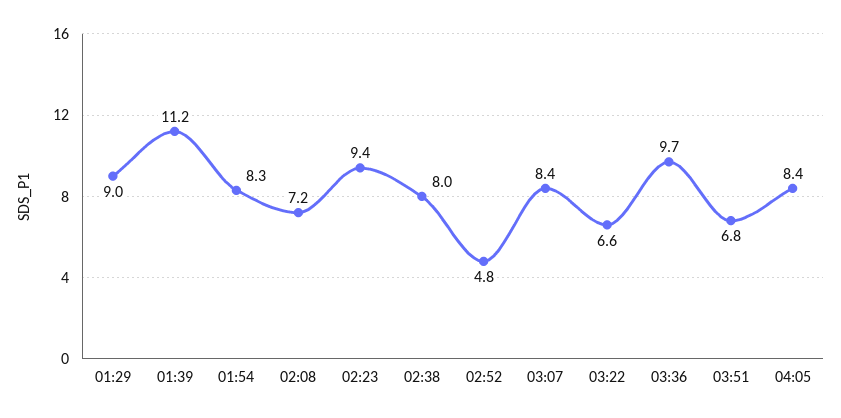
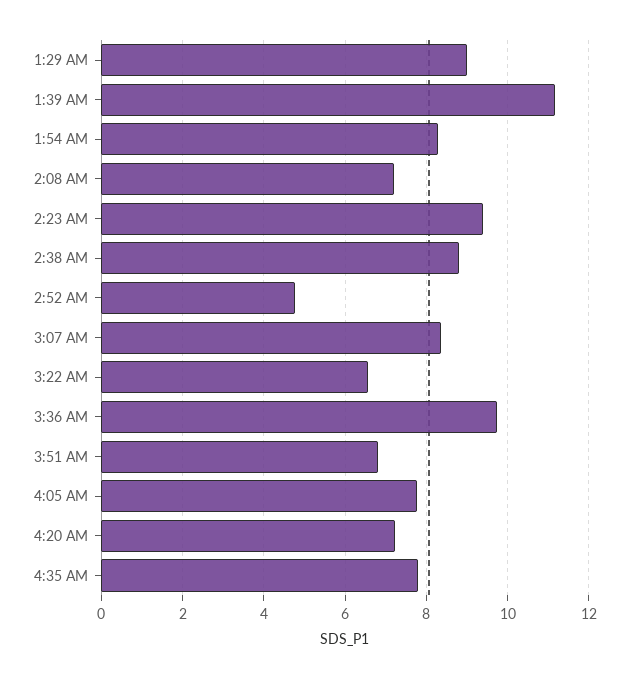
02:38: 8 -> 8.8
04:05: 8.4 -> 7.8
4:20 AM: none -> 7.2
4:35 AM: none -> 7.8

